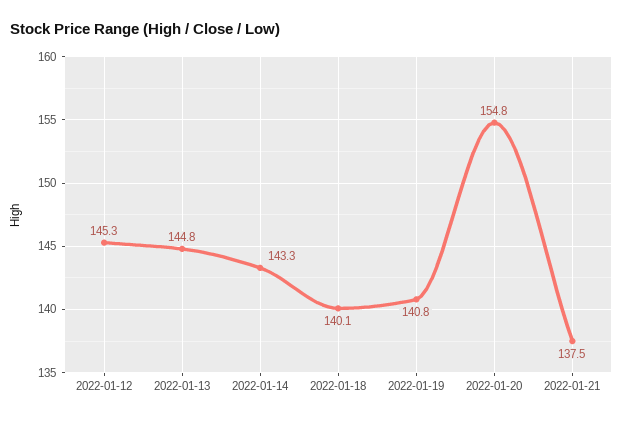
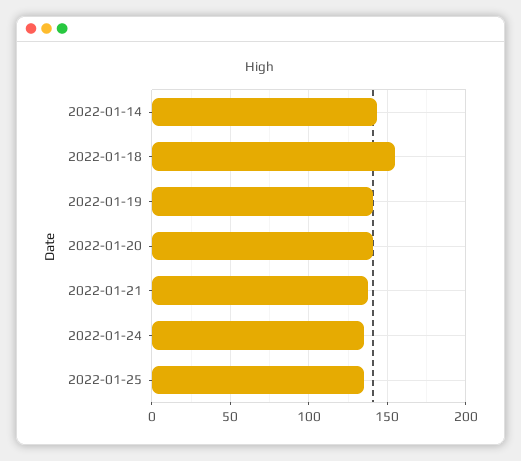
2022-01-12: 145.3 -> none
2022-01-13: 144.8 -> none
2022-01-18: 140.1 -> 155
2022-01-20: 154.8 -> 140
2022-01-24: none -> 135
2022-01-25: none -> 135

